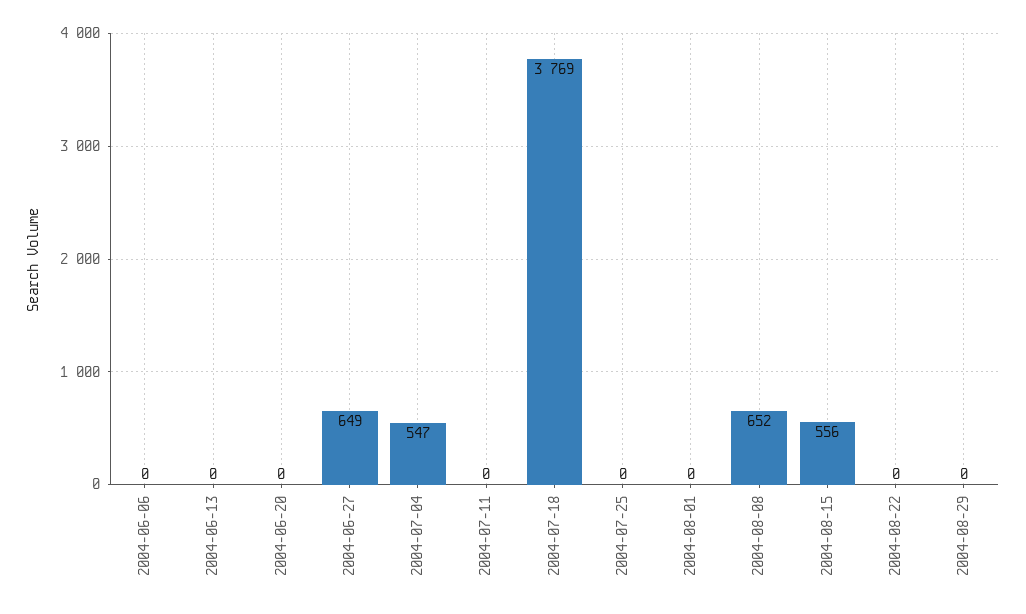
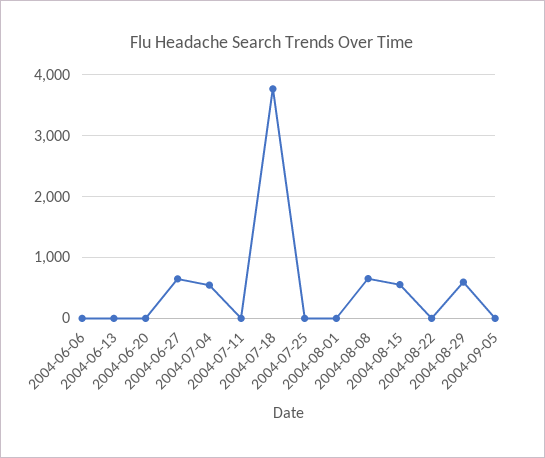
2004-08-29: 0 -> 600
2004-09-05: none -> 0

